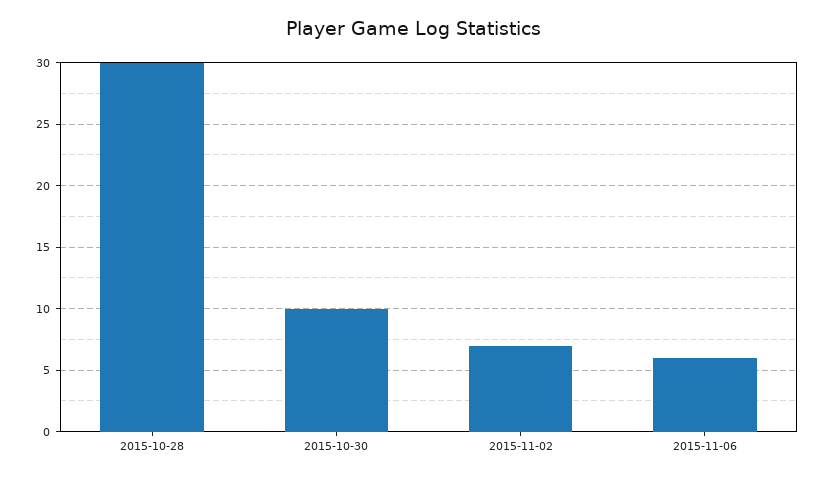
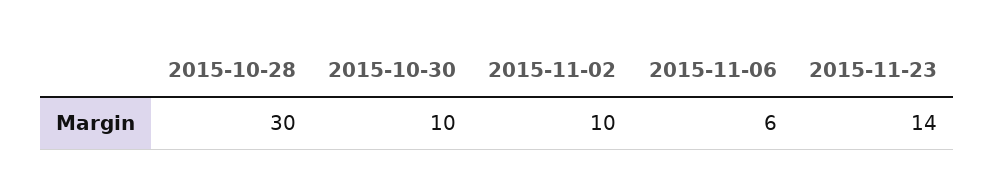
2015-11-02: 7 -> 10
2015-11-23: none -> 14

